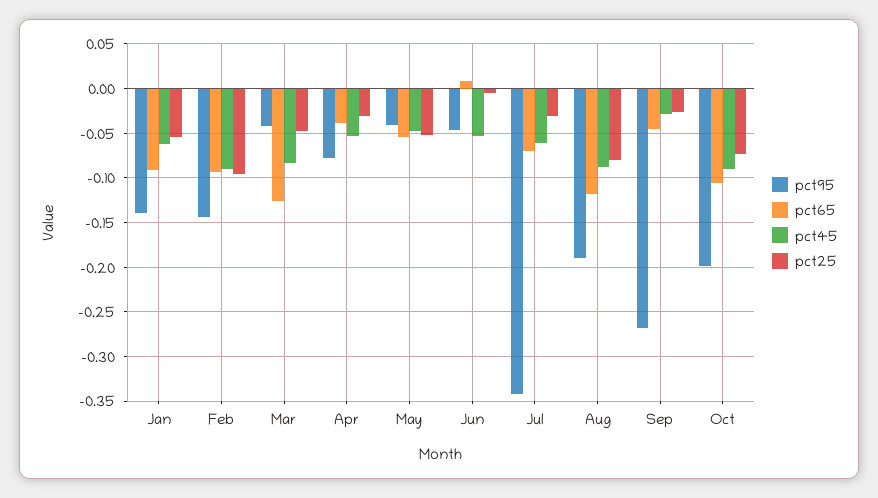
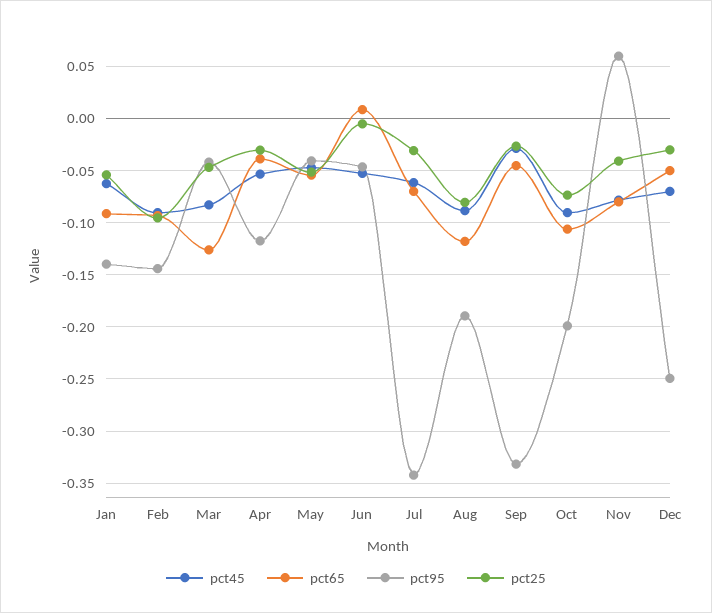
pct95, Apr: -0.08 -> -0.12
pct95, Sep: -0.27 -> -0.33
pct45, Nov: none -> -0.08
pct65, Nov: none -> -0.08
pct95, Nov: none -> 0.06
pct25, Nov: none -> -0.04
pct45, Dec: none -> -0.07
pct65, Dec: none -> -0.05
pct95, Dec: none -> -0.25
pct25, Dec: none -> -0.03

